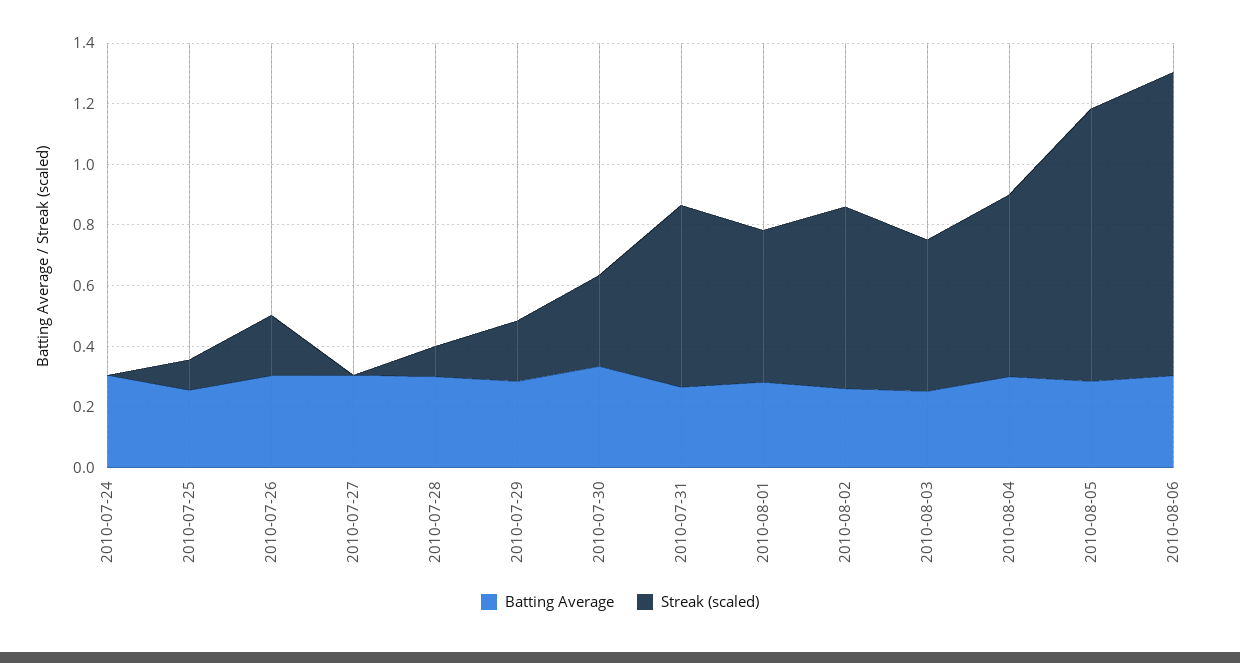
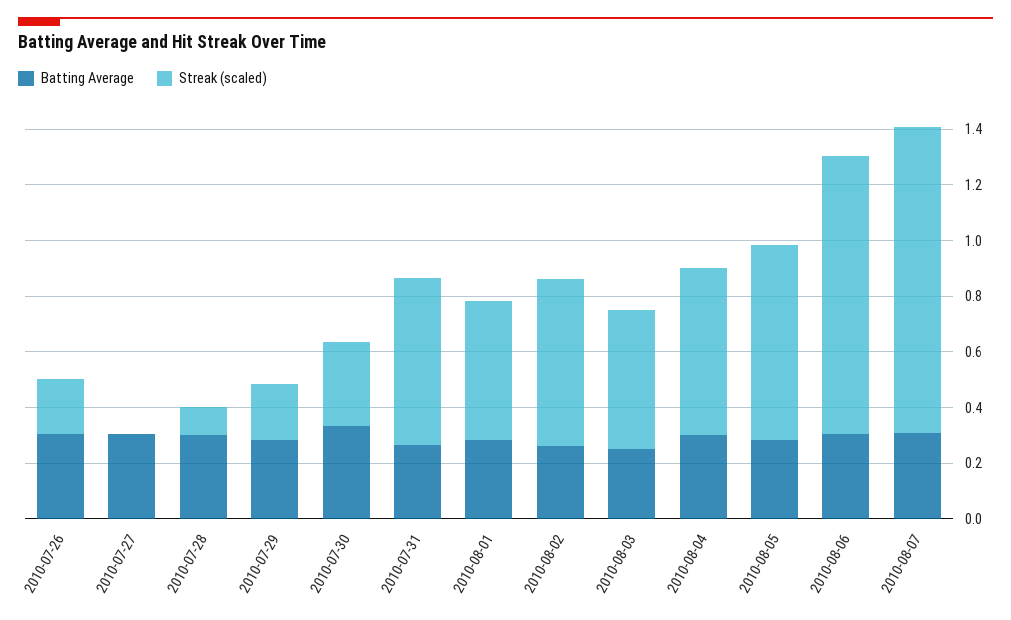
Batting Average, 2010-07-24: 0.3 -> none
Streak (scaled), 2010-07-24: 0 -> none
Batting Average, 2010-07-25: 0.25 -> none
Streak (scaled), 2010-07-25: 0.1 -> none
Streak (scaled), 2010-08-05: 0.9 -> 0.7
Batting Average, 2010-08-07: none -> 0.3
Streak (scaled), 2010-08-07: none -> 1.1

